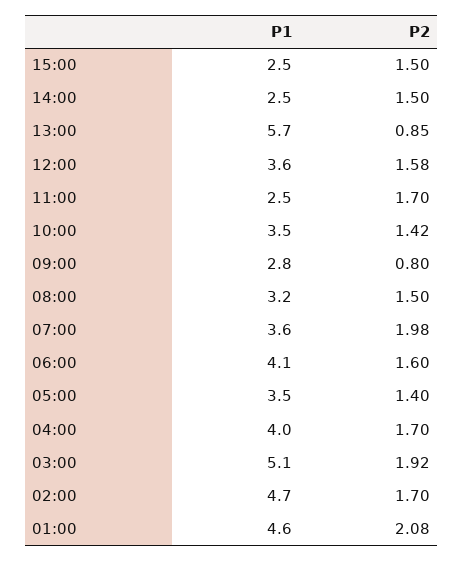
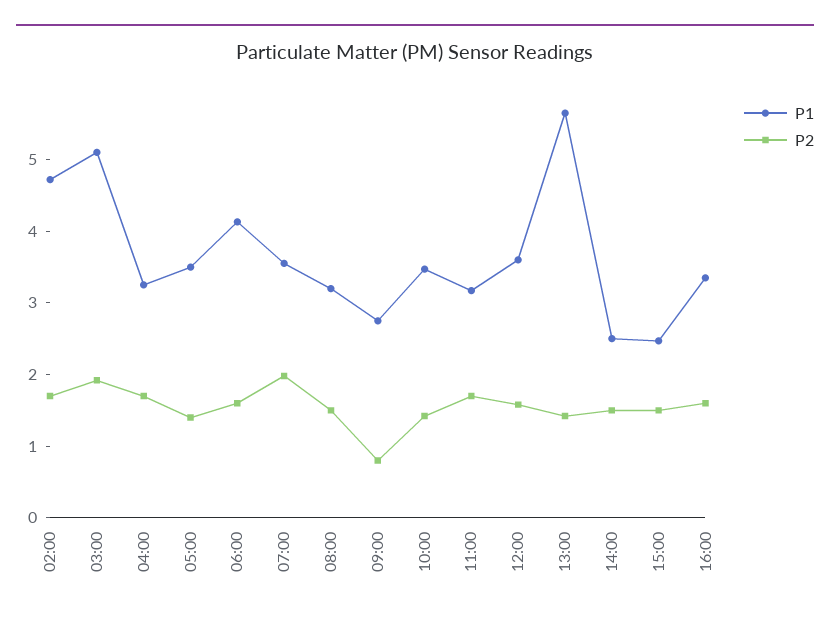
P2, 13:00: 0.85 -> 1.4
P1, 11:00: 2.5 -> 3.2
P1, 04:00: 4 -> 3.2
P1, 01:00: 4.6 -> none
P2, 01:00: 2.08 -> none
P1, 16:00: none -> 3.4
P2, 16:00: none -> 1.6

